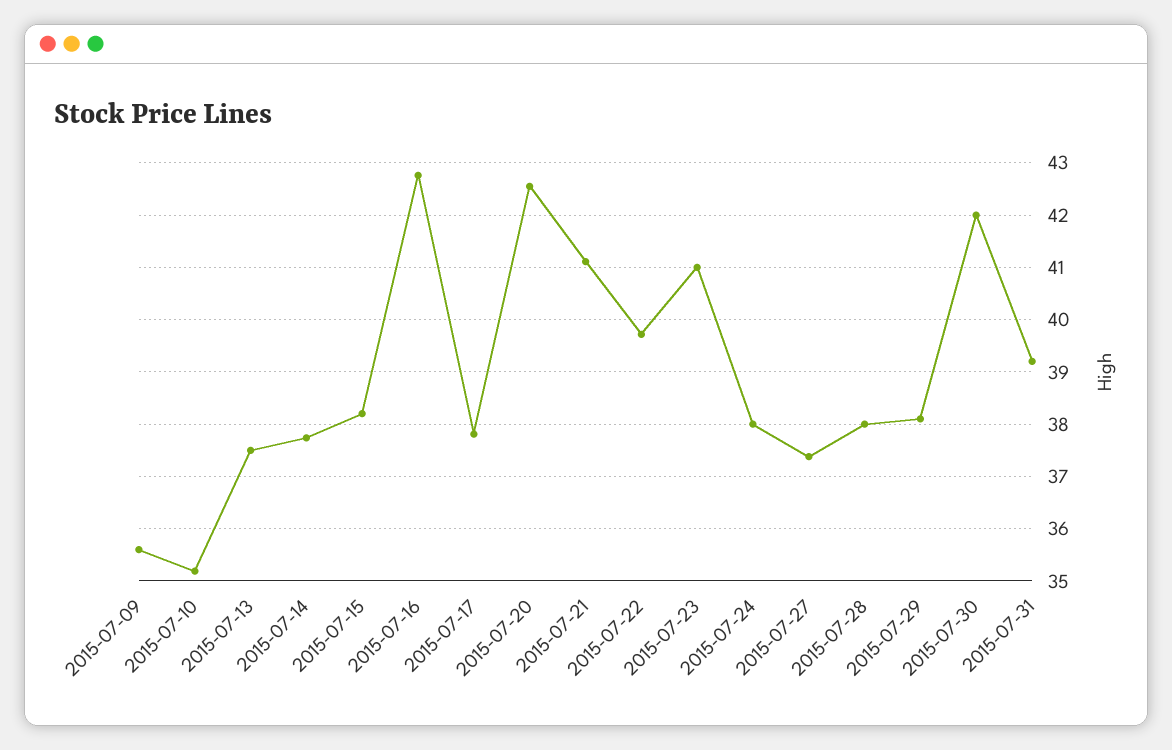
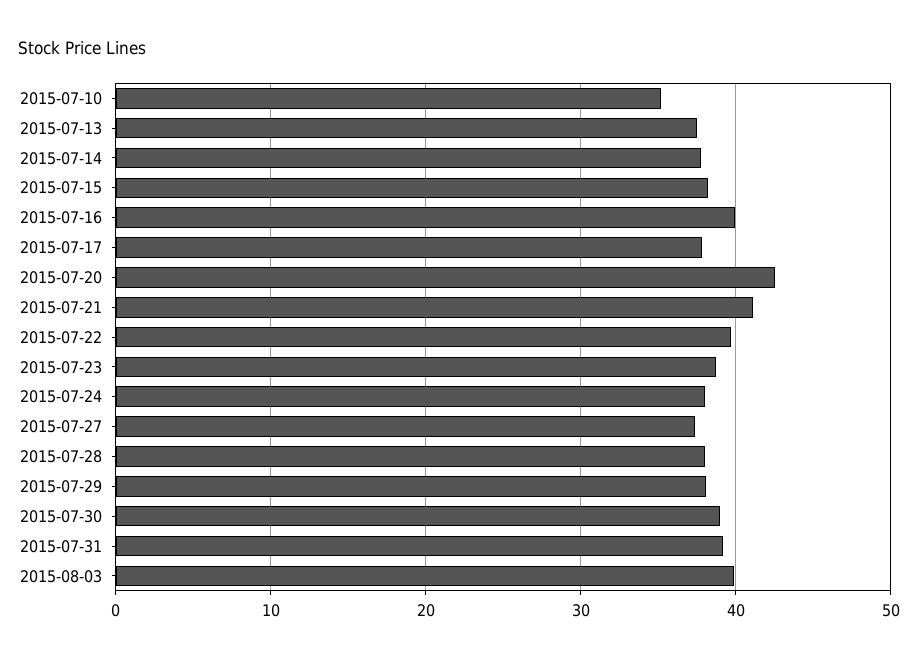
2015-07-09: 35.6 -> none
2015-07-16: 42.8 -> 40
2015-07-23: 41 -> 39
2015-07-30: 42 -> 39
2015-08-03: none -> 40

